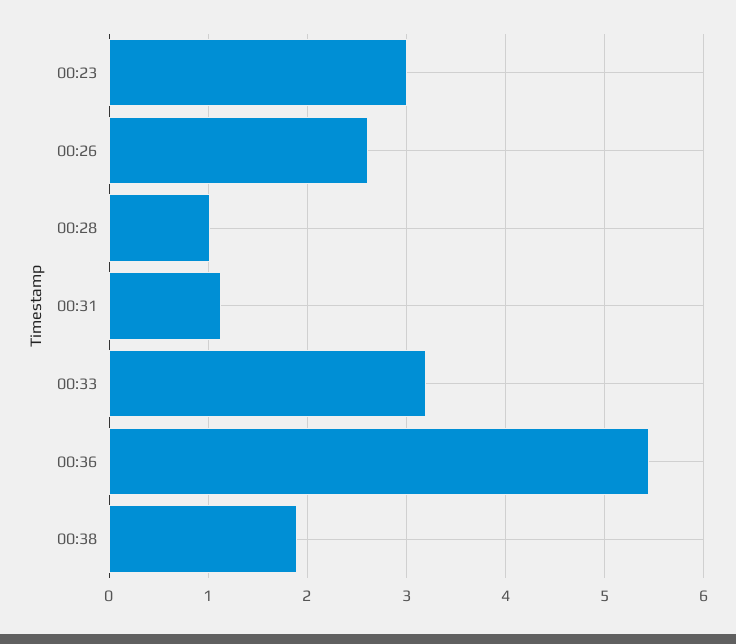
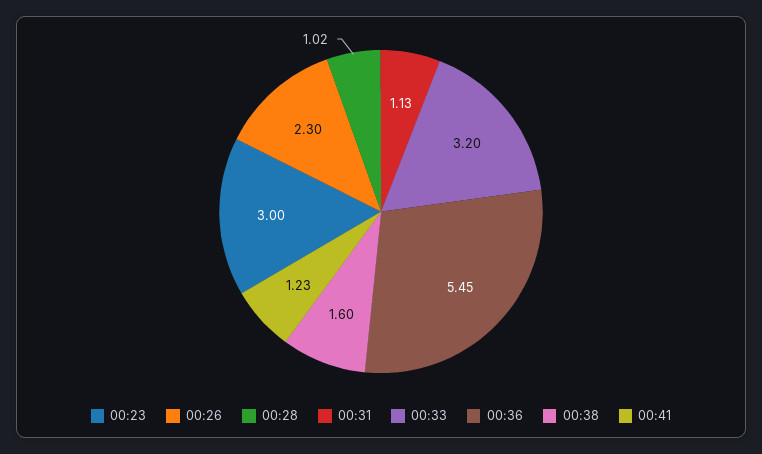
00:26: 2.6 -> 2.3
00:38: 1.9 -> 1.6
00:41: none -> 1.23

